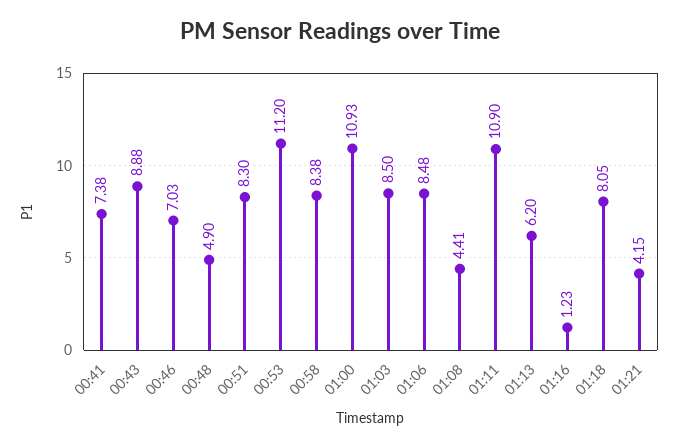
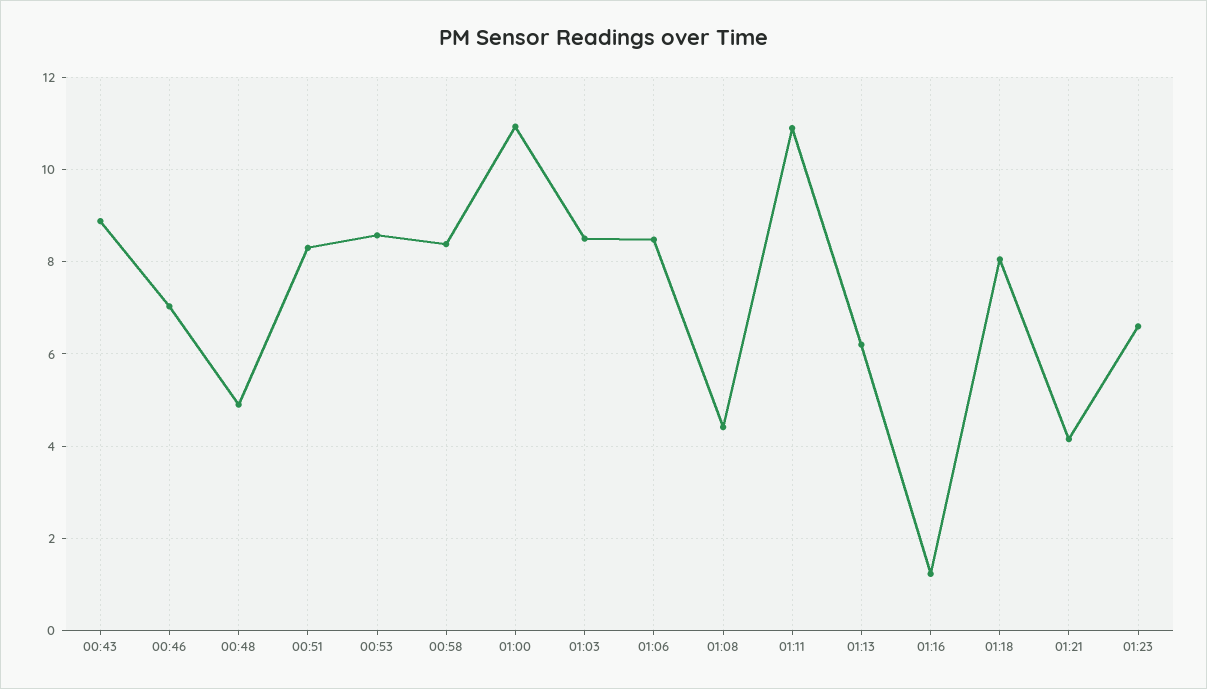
00:41: 7.38 -> none
00:53: 11.2 -> 8.6
01:23: none -> 6.6

